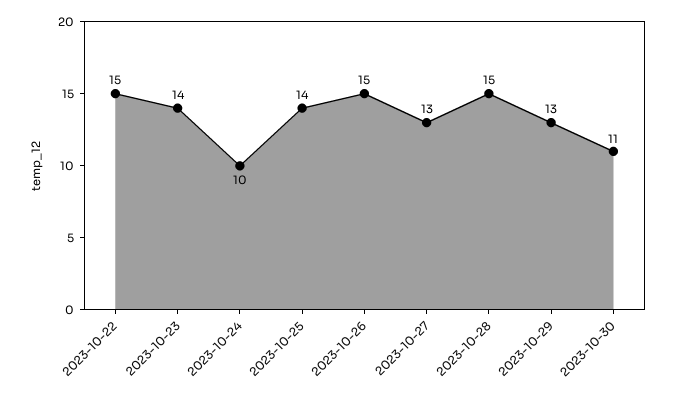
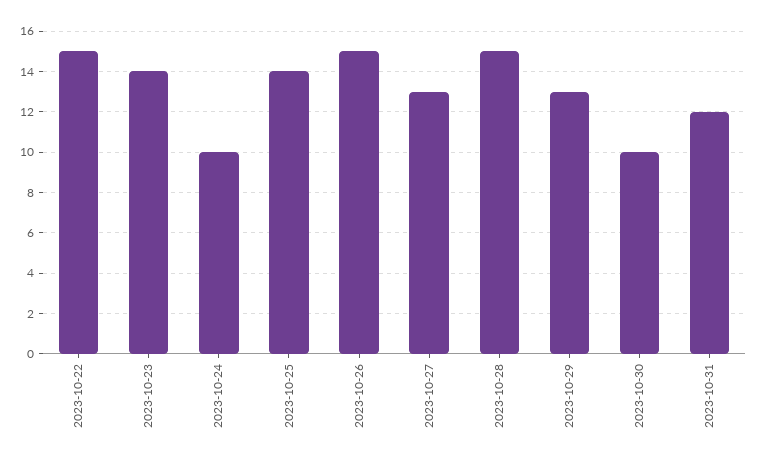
2023-10-30: 11 -> 10
2023-10-31: none -> 12

